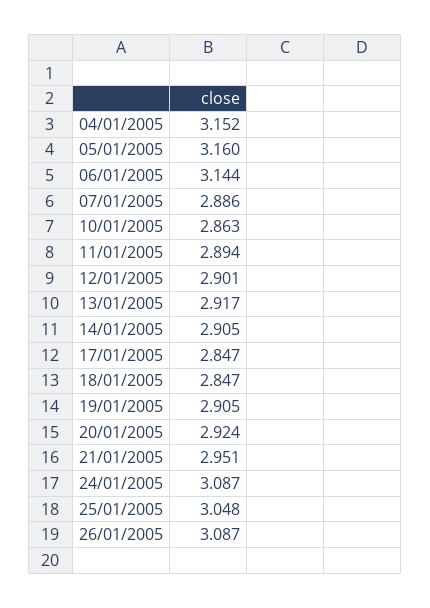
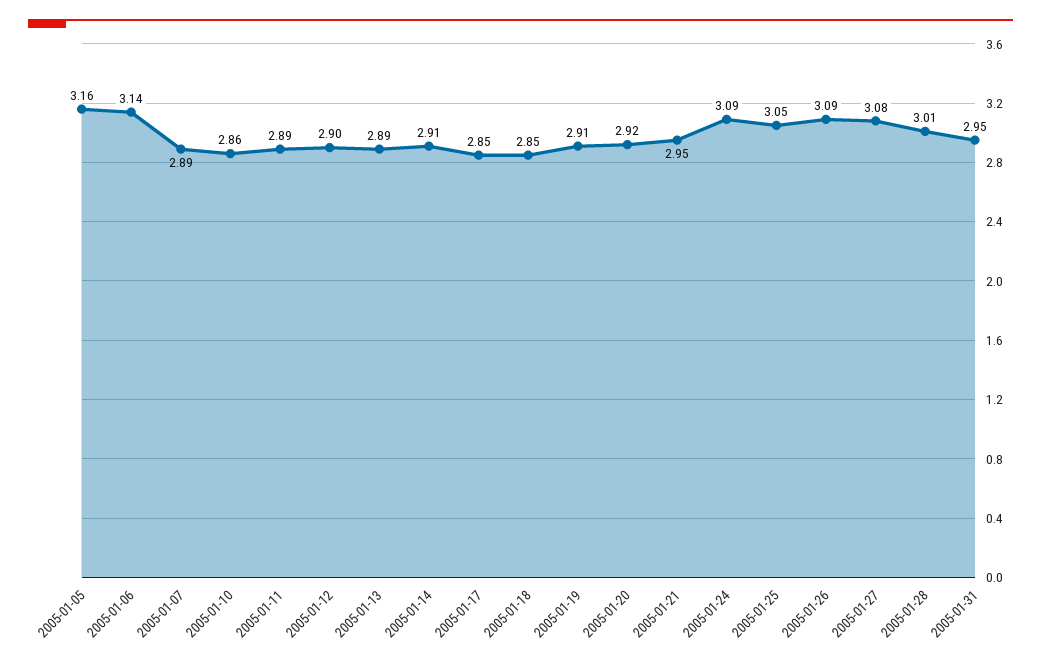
04/01/2005: 3.152 -> none
13/01/2005: 2.917 -> 2.89
2005-01-27: none -> 3.08
2005-01-28: none -> 3.01
2005-01-31: none -> 2.95

